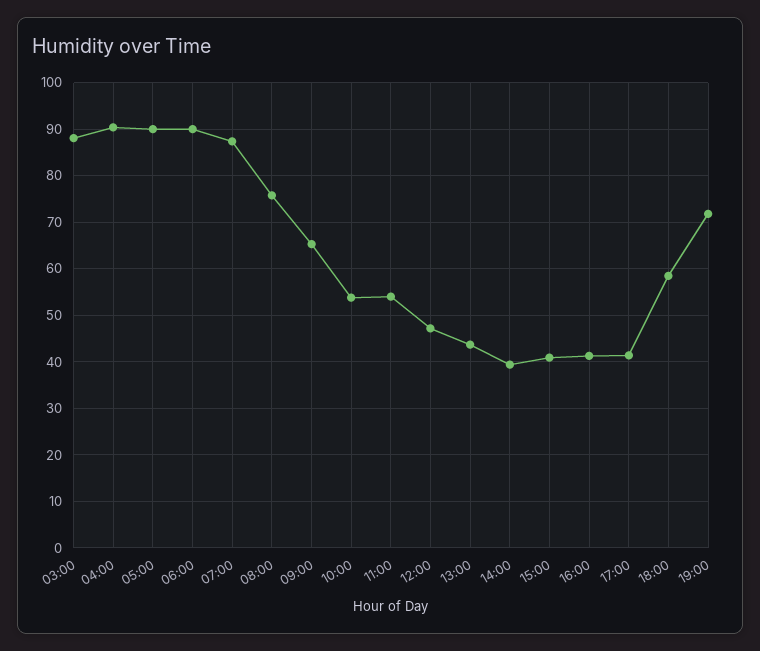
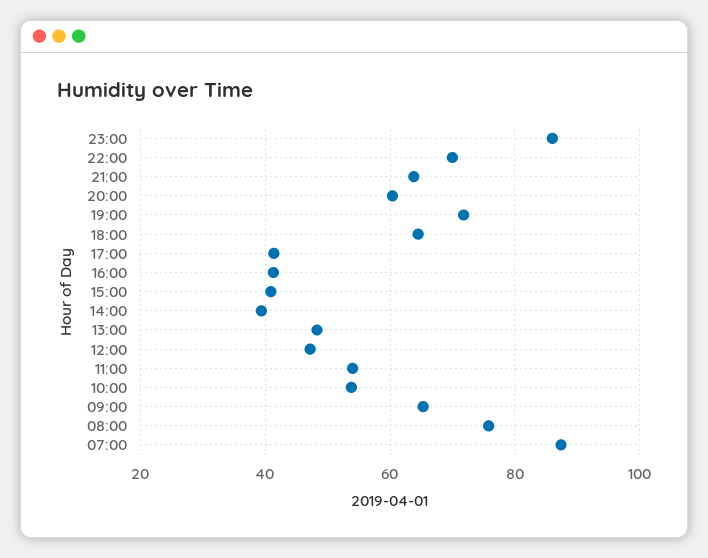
03:00: 88 -> none
04:00: 90 -> none
05:00: 90 -> none
06:00: 90 -> none
13:00: 44 -> 48
18:00: 58 -> 64
23:00: none -> 86
22:00: none -> 70
21:00: none -> 64
20:00: none -> 60

